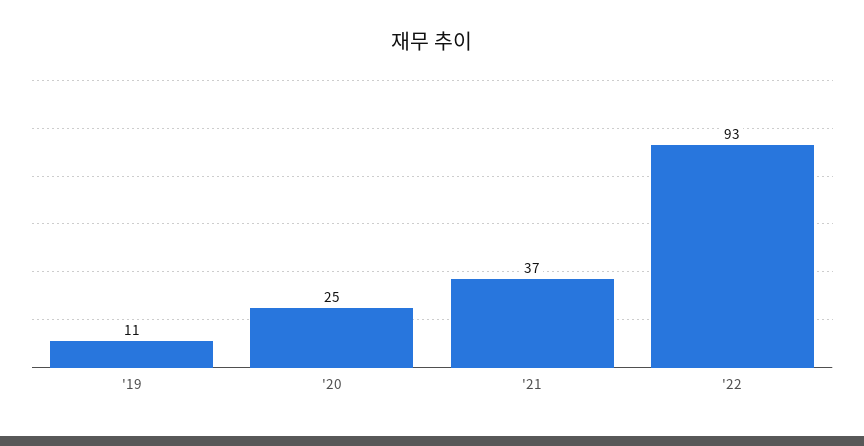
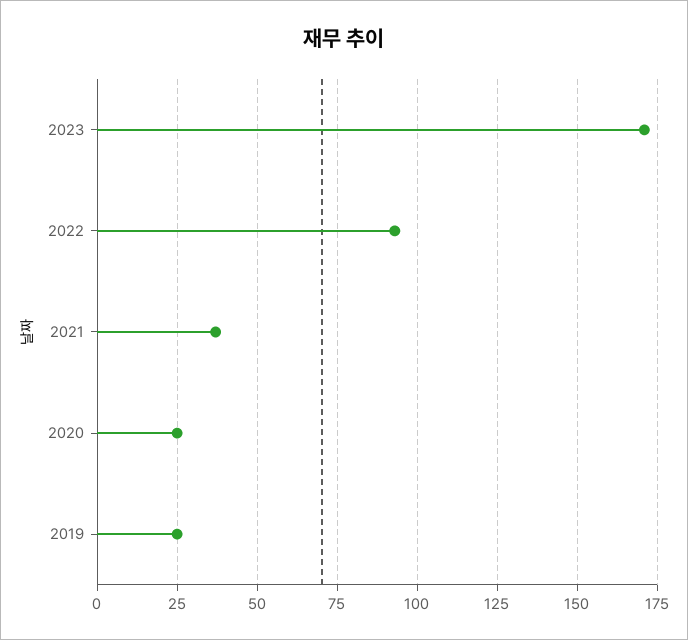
'19: 11 -> 25
2023: none -> 170

